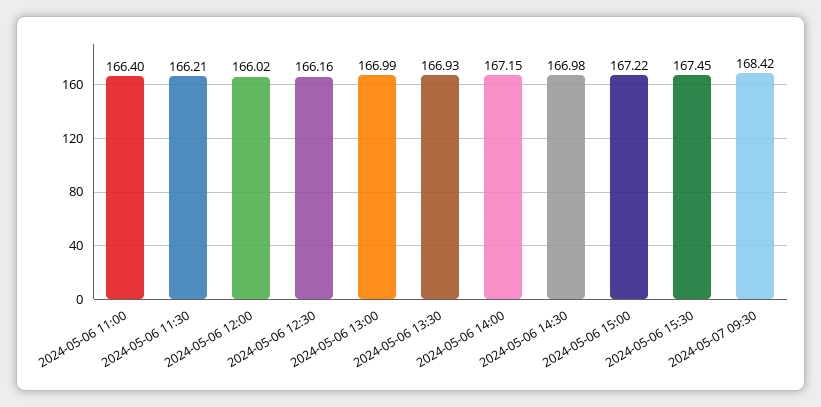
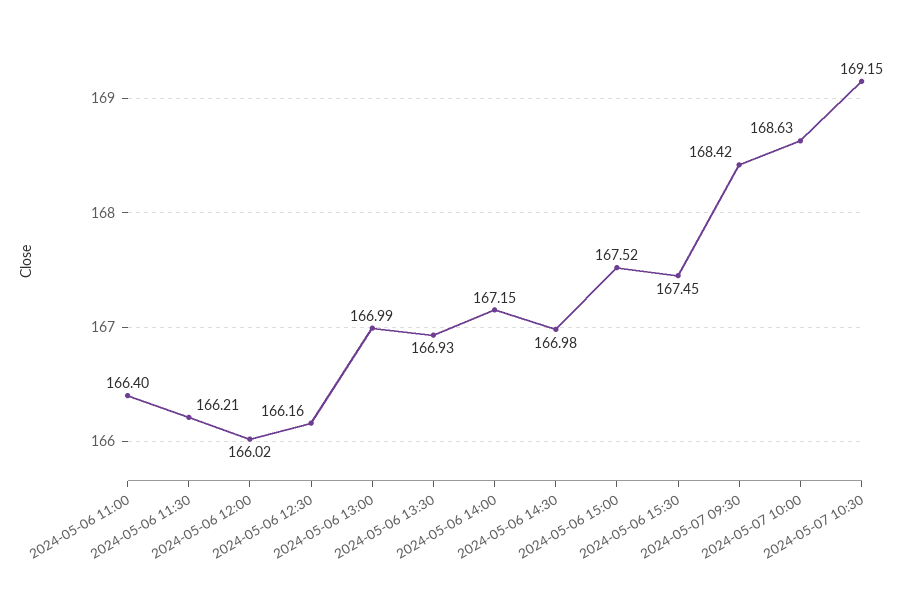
2024-05-06 15:00: 167.22 -> 167.52
2024-05-07 10:00: none -> 168.63
2024-05-07 10:30: none -> 169.15

